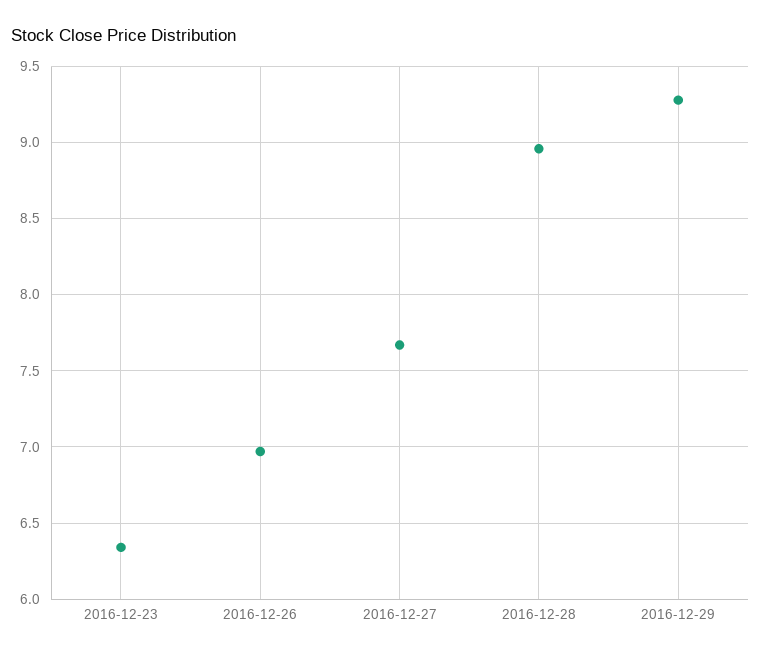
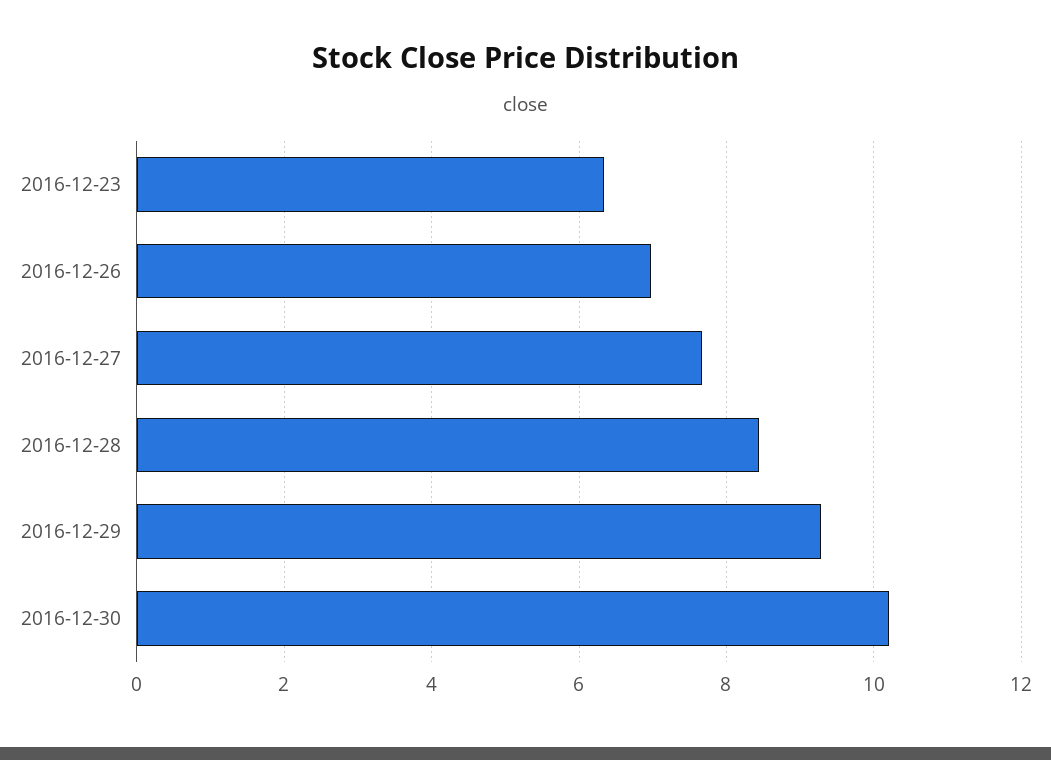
2016-12-28: 8.95 -> 8.4
2016-12-30: none -> 10.2

